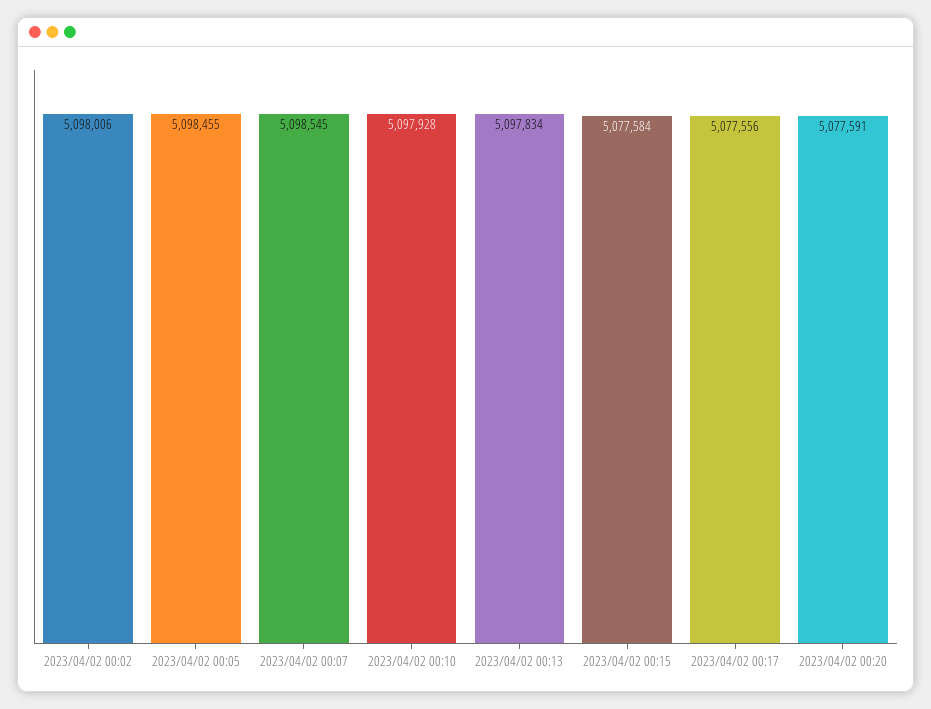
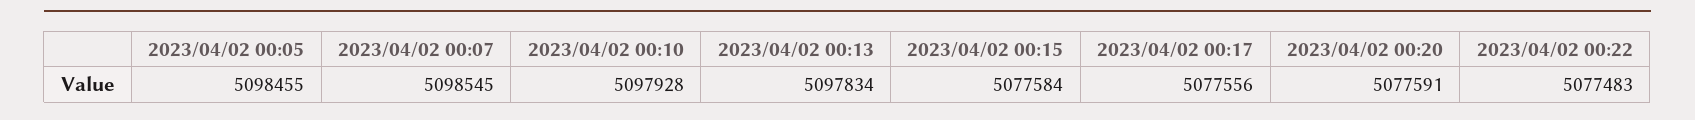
2023/04/02 00:02: 5098006 -> none
2023/04/02 00:22: none -> 5077483

